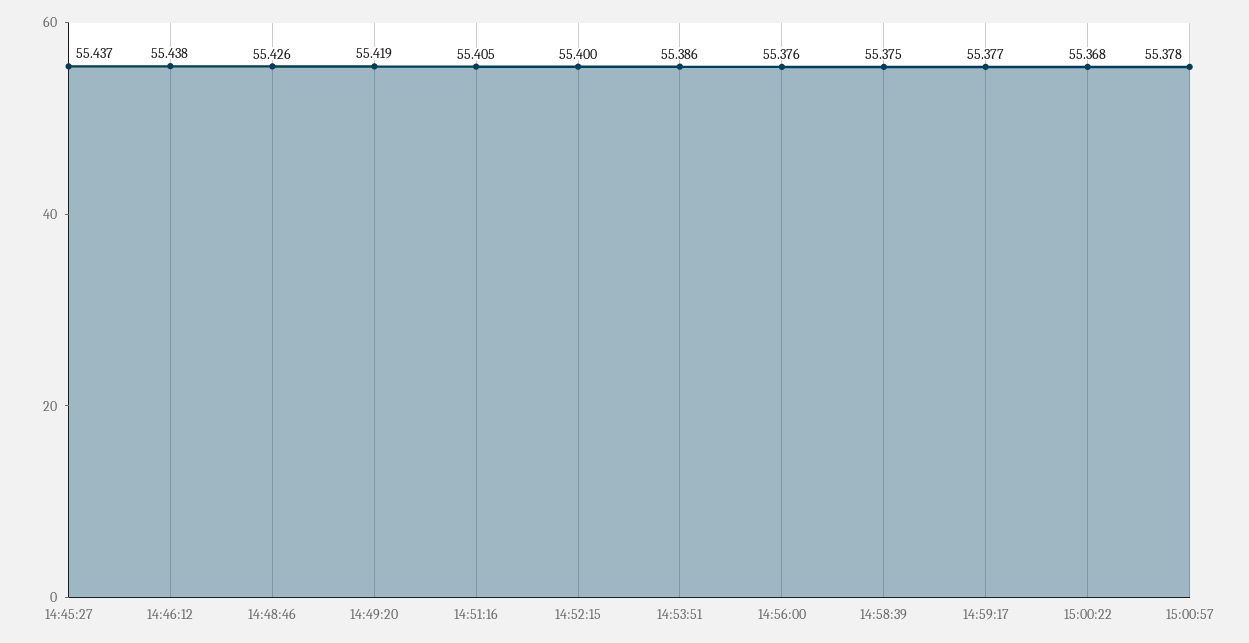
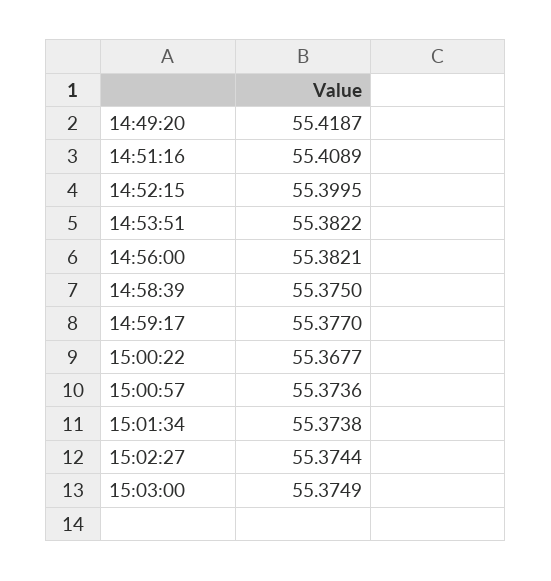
14:45:27: 55.437 -> none
14:46:12: 55.438 -> none
14:48:46: 55.426 -> none
14:51:16: 55.405 -> 55.4089
14:53:51: 55.386 -> 55.3822
14:56:00: 55.376 -> 55.3821
15:00:57: 55.378 -> 55.3736
15:01:34: none -> 55.3738
15:02:27: none -> 55.3744
15:03:00: none -> 55.3749

